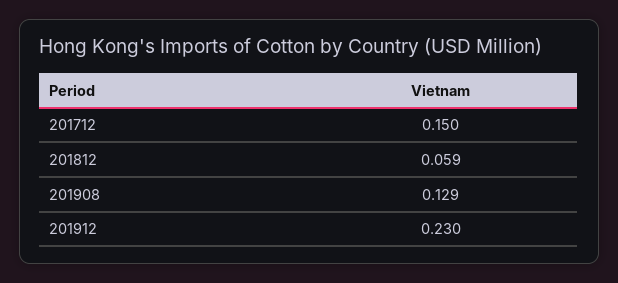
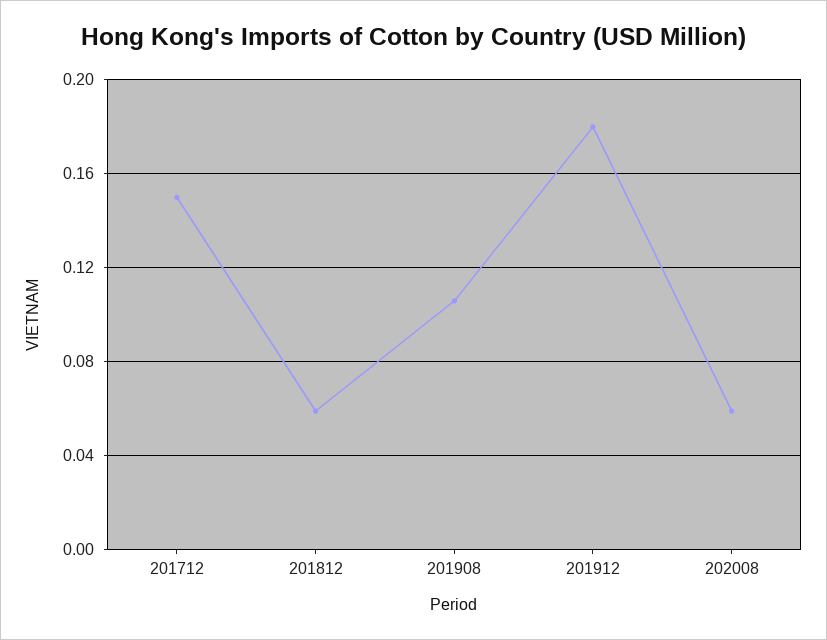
201908: 0.129 -> 0.105
201912: 0.23 -> 0.18
202008: none -> 0.06

